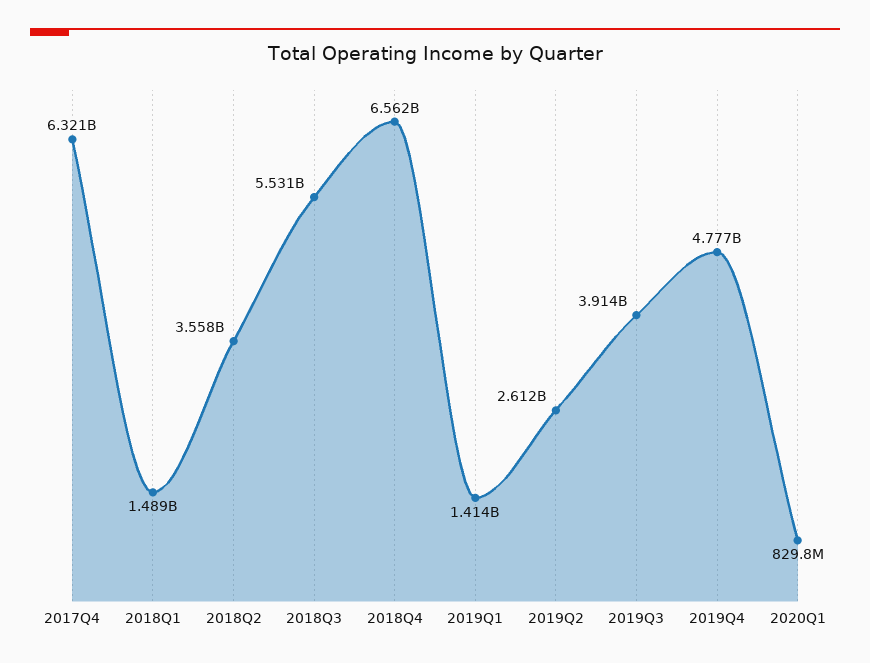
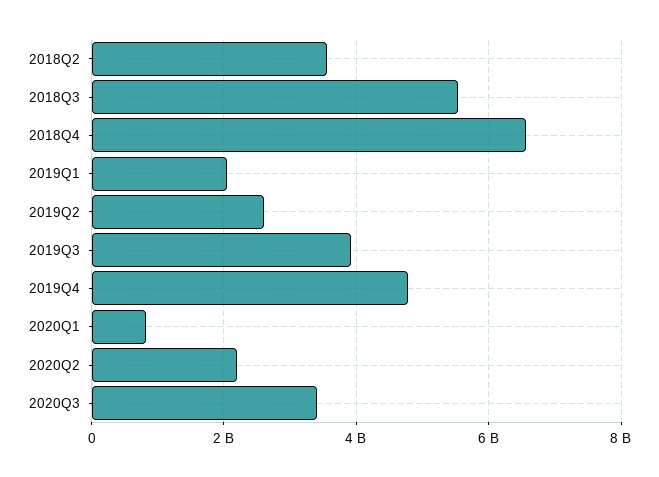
2017Q4: 6321000000 -> none
2018Q1: 1489000000 -> none
2019Q1: 1414000000 -> 2000000000
2020Q2: none -> 2200000000
2020Q3: none -> 3400000000

